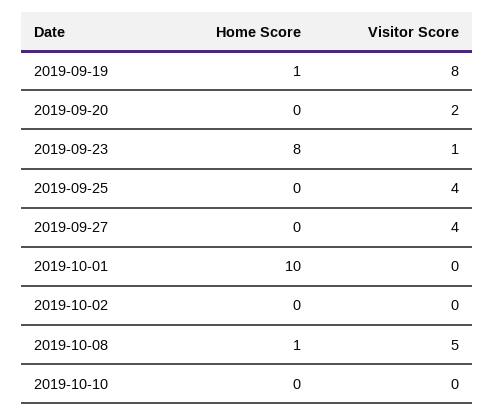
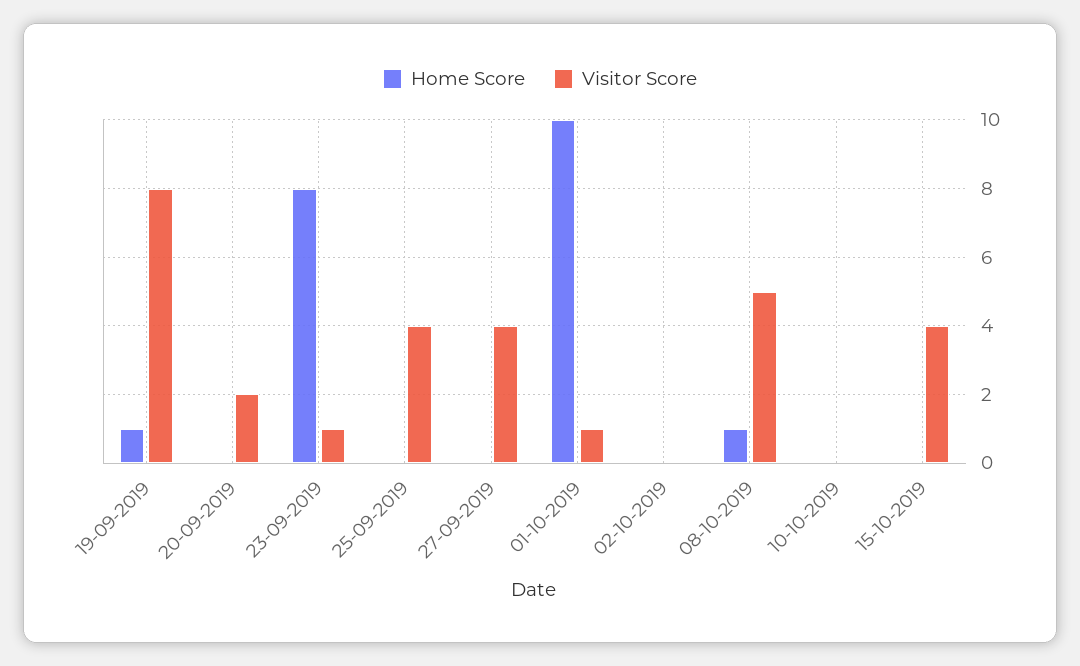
Visitor Score, 2019-10-01: 0 -> 1
Home Score, 15-10-2019: none -> 0
Visitor Score, 15-10-2019: none -> 4

